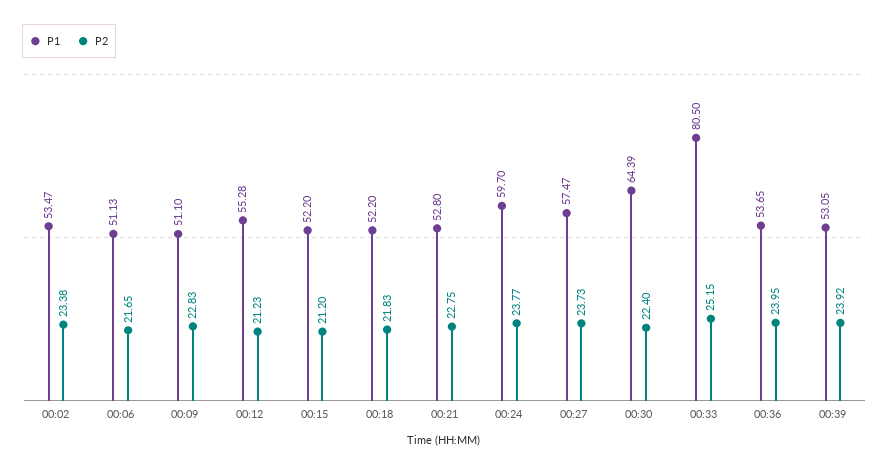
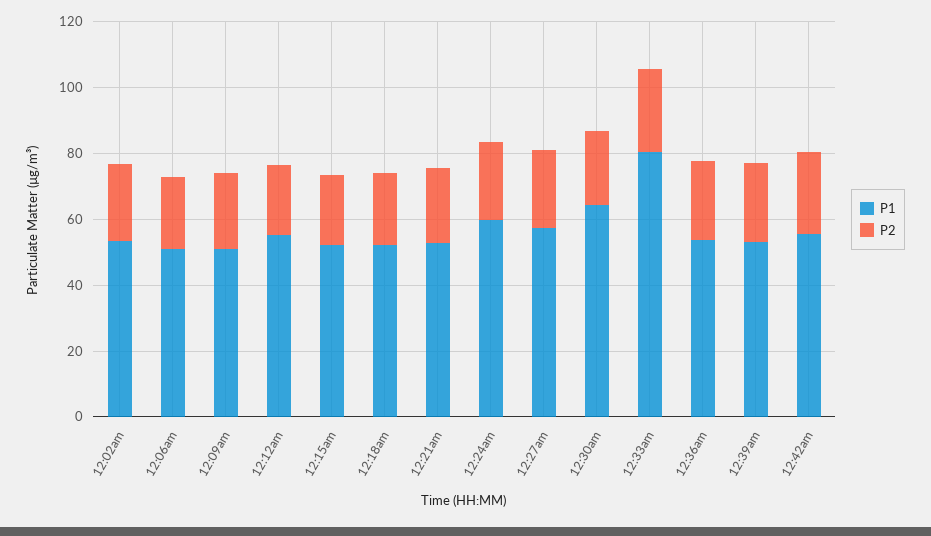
P1, 12:42am: none -> 55
P2, 12:42am: none -> 25

